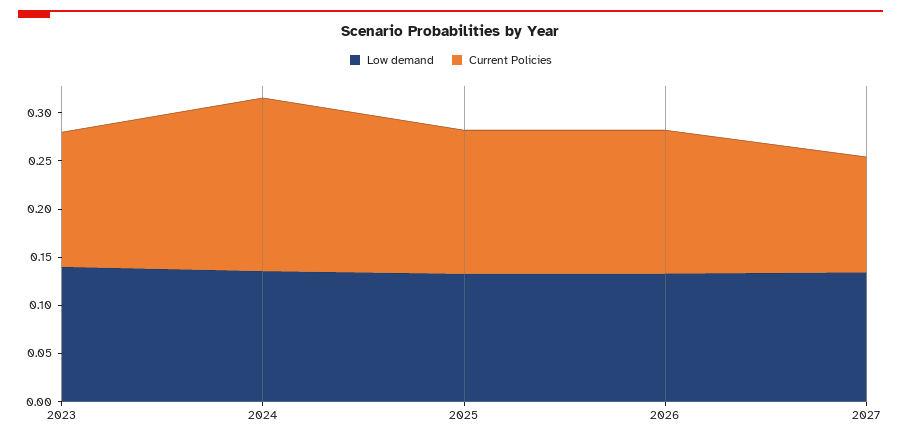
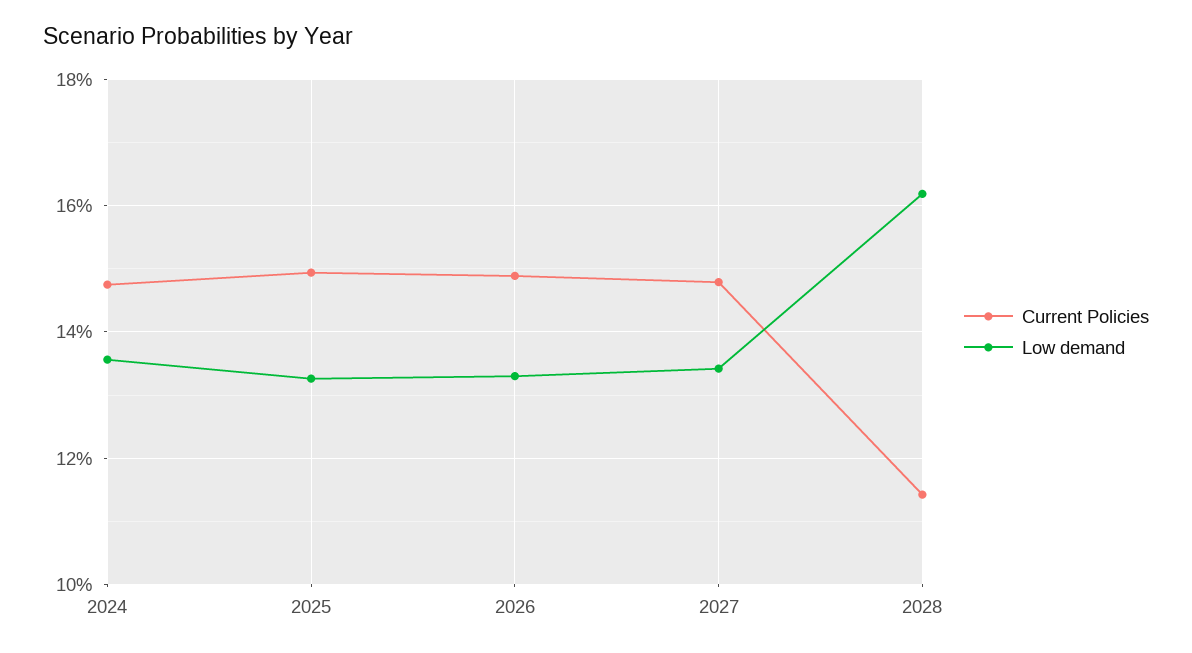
Low demand, 2023: 0.14 -> none
Current Policies, 2023: 0.14 -> none
Current Policies, 2024: 0.18 -> 0.148
Current Policies, 2027: 0.12 -> 0.148
Current Policies, 2028: none -> 0.114
Low demand, 2028: none -> 0.162

